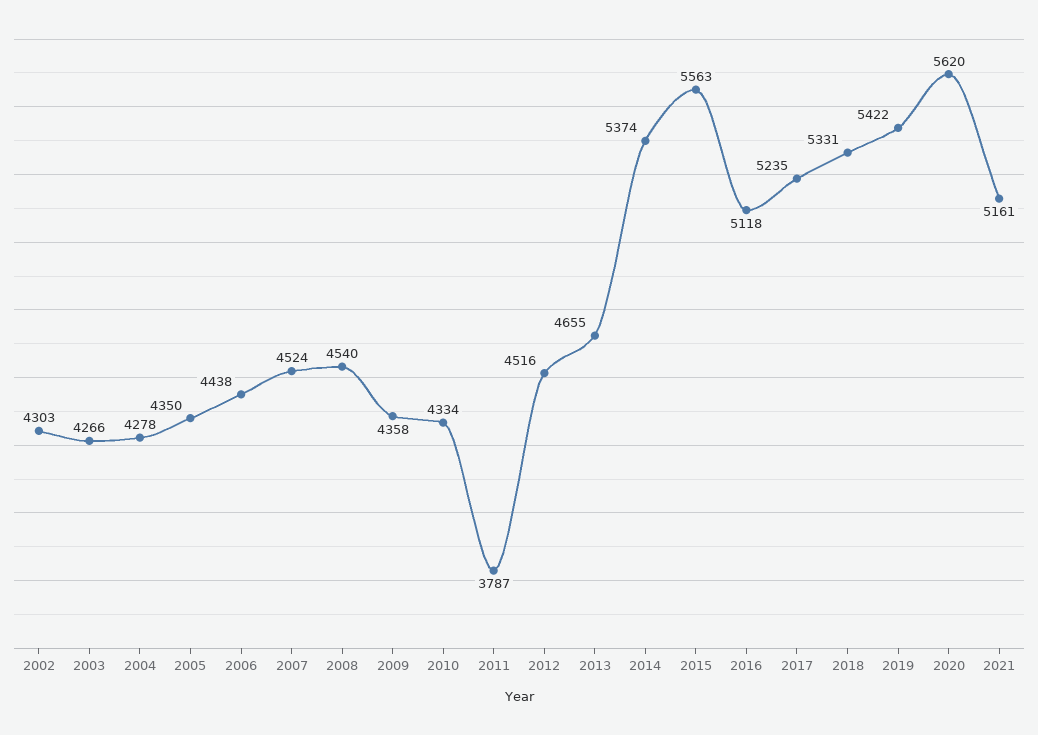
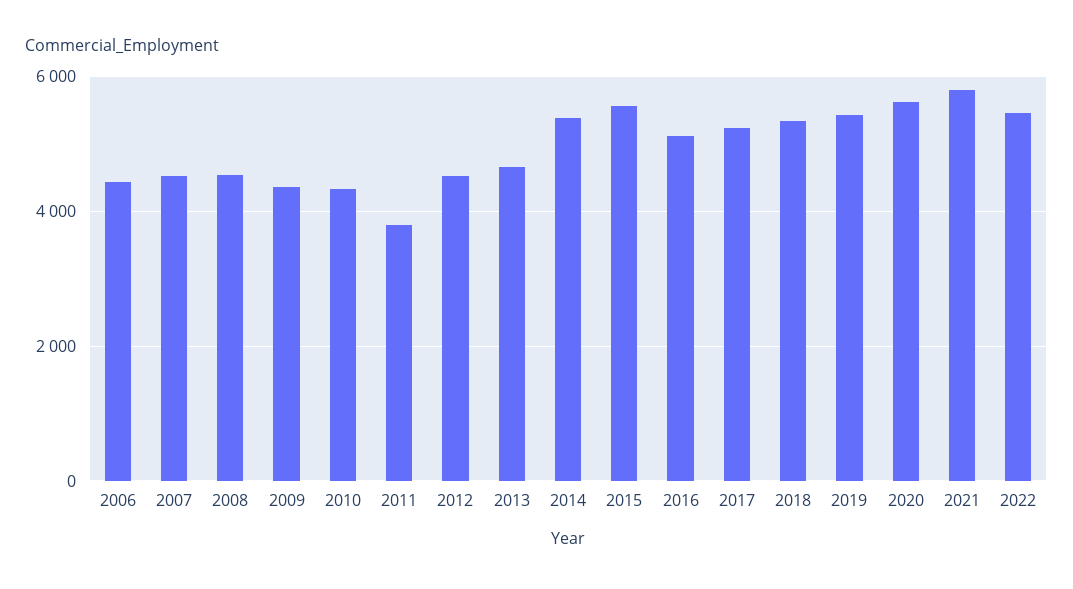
2002: 4303 -> none
2003: 4266 -> none
2004: 4278 -> none
2005: 4350 -> none
2021: 5161 -> 5800
2022: none -> 5400

